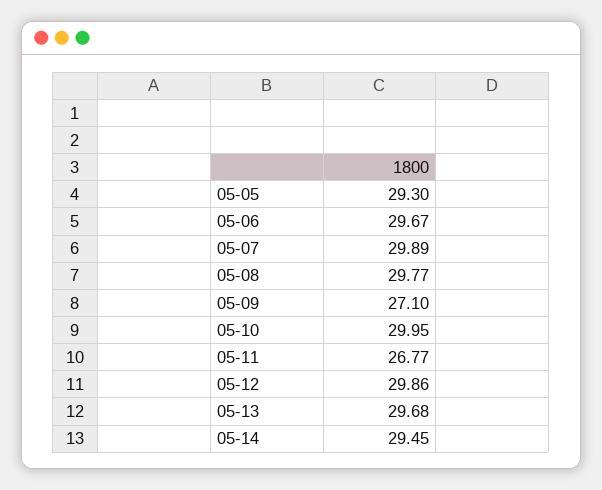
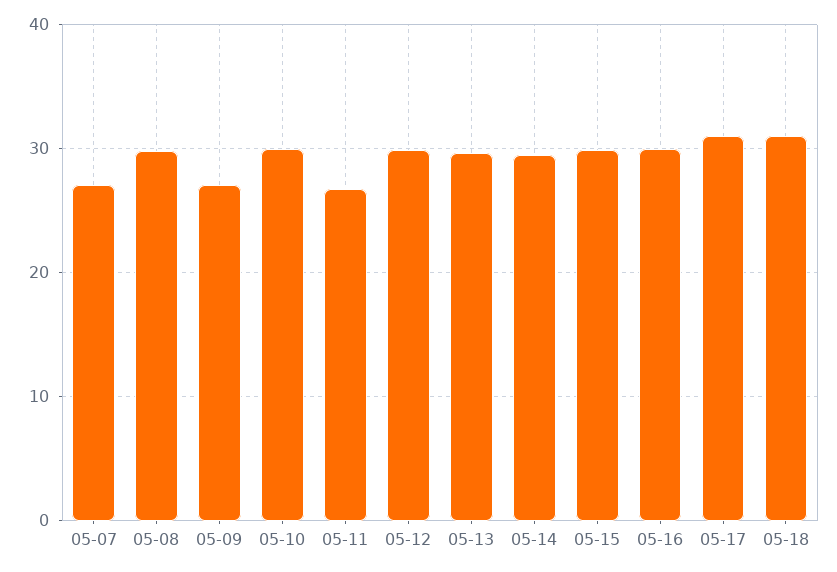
05-05: 29.3 -> none
05-06: 29.67 -> none
05-07: 29.89 -> 27
05-15: none -> 30
05-16: none -> 30
05-17: none -> 31
05-18: none -> 31

